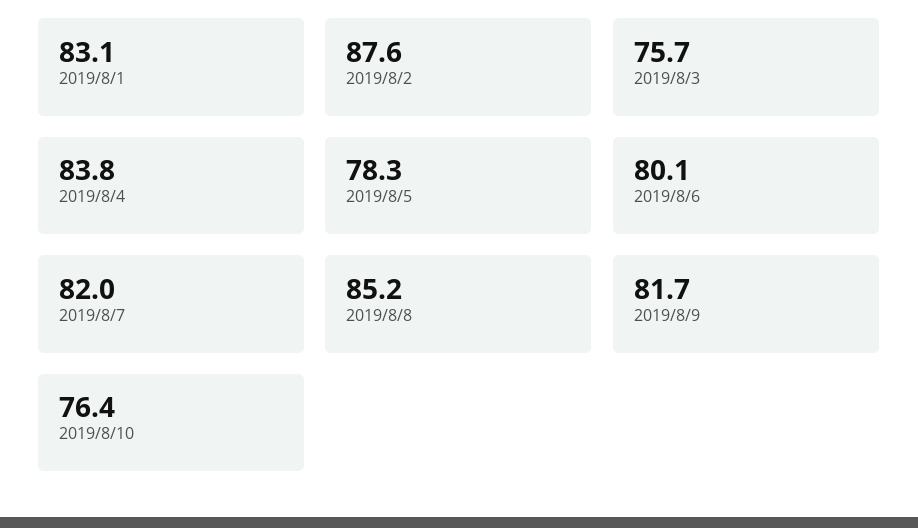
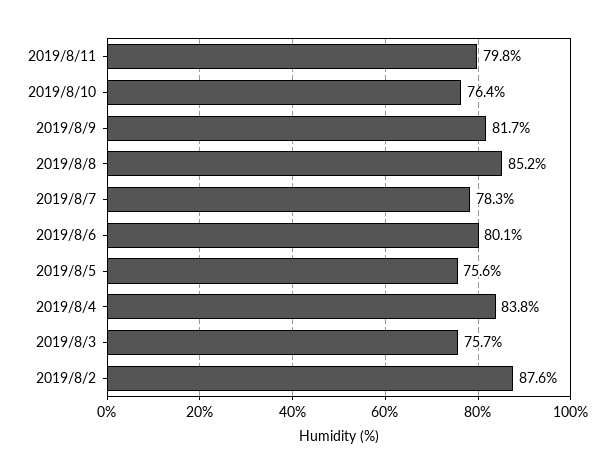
2019/8/1: 83.1 -> none
2019/8/5: 78.3 -> 75.6
2019/8/7: 82 -> 78.3
2019/8/11: none -> 79.8

